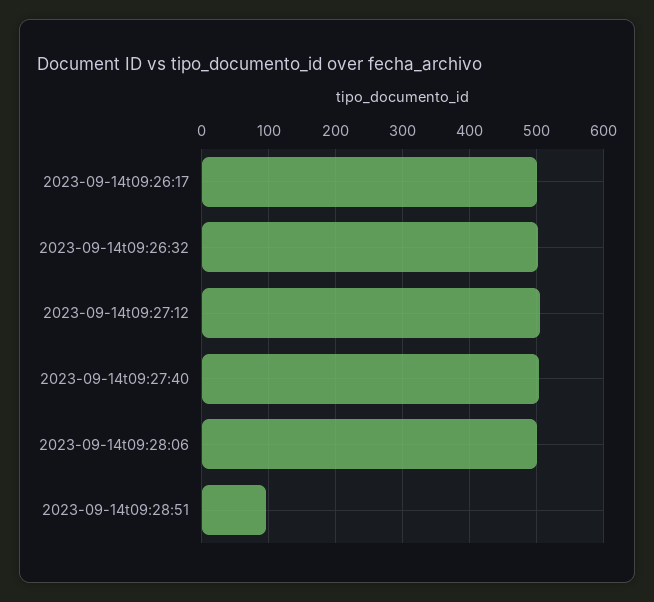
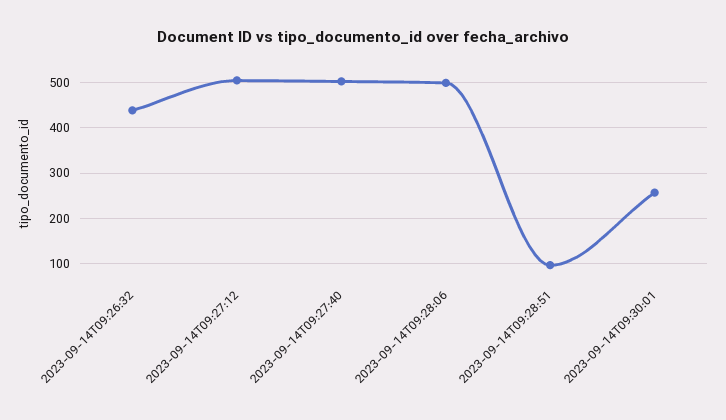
2023-09-14t09:26:17: 500 -> none
2023-09-14t09:26:32: 500 -> 440
2023-09-14T09:30:01: none -> 260

